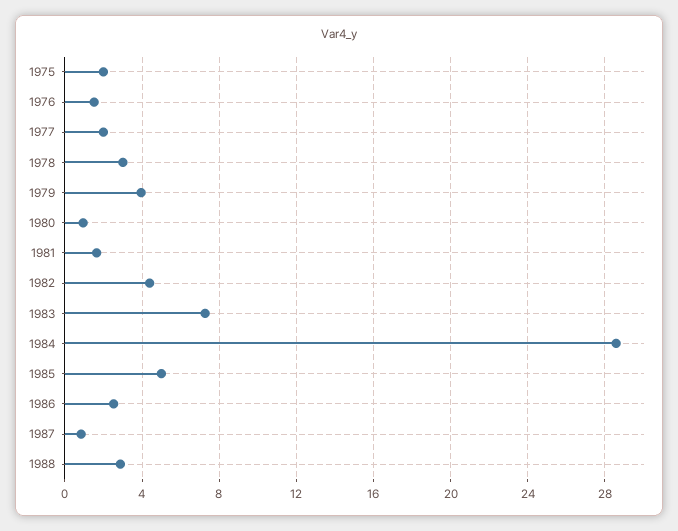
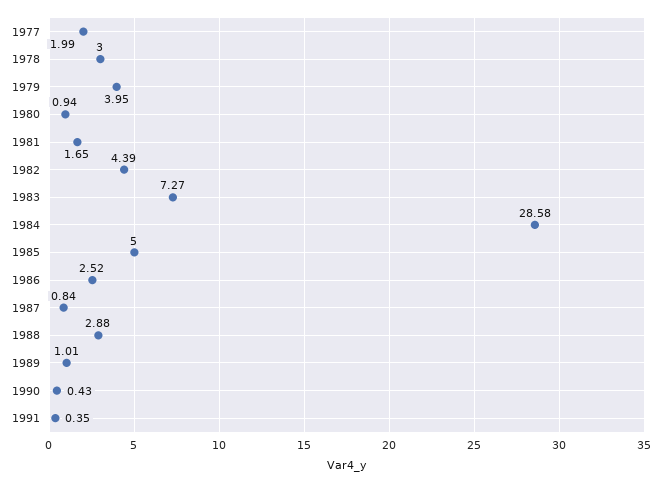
1975: 2 -> none
1976: 1.5 -> none
1989: none -> 1.01
1990: none -> 0.43
1991: none -> 0.35

